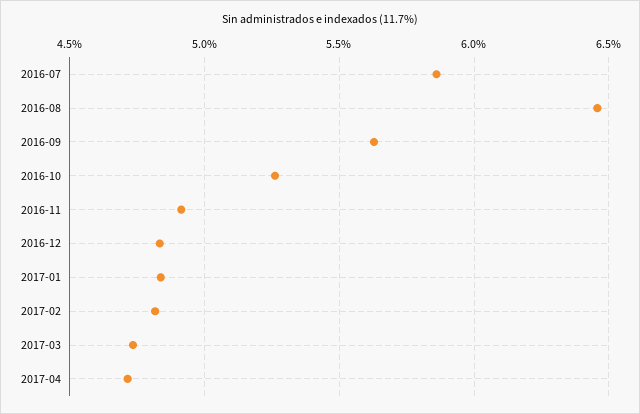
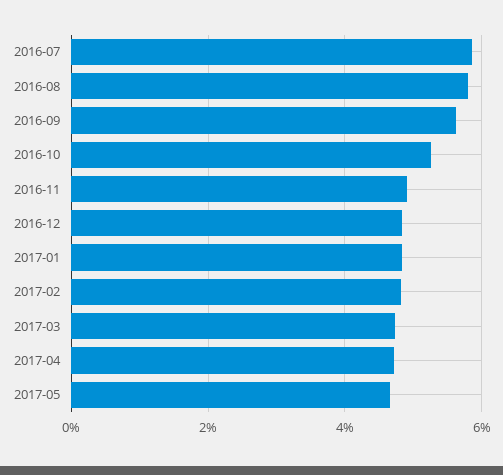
2016-08: 6.45 -> 5.8
2017-05: none -> 4.6

